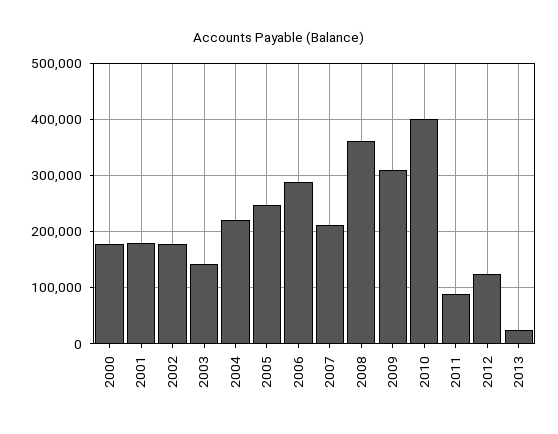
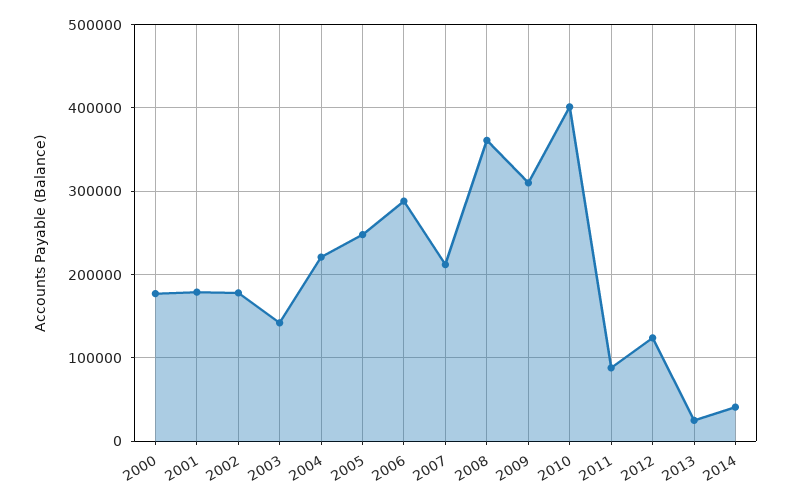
2014: none -> 40000

